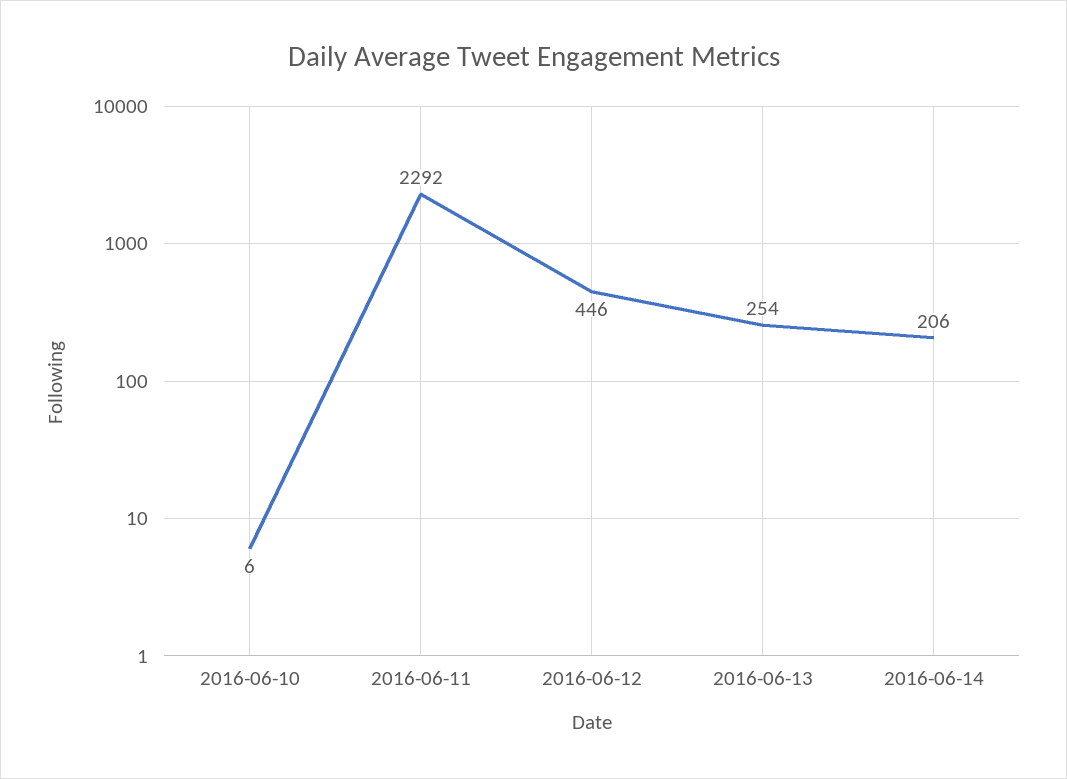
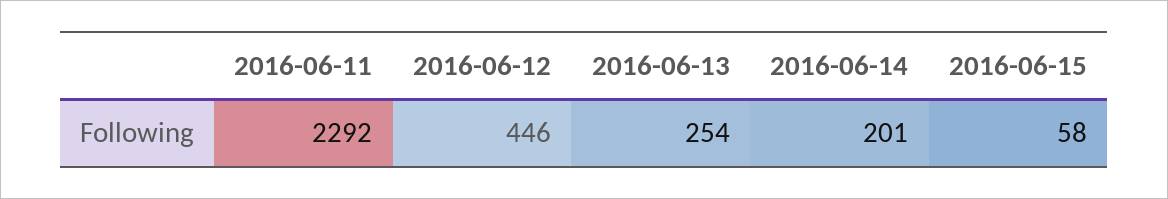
2016-06-10: 6 -> none
2016-06-14: 206 -> 201
2016-06-15: none -> 58

